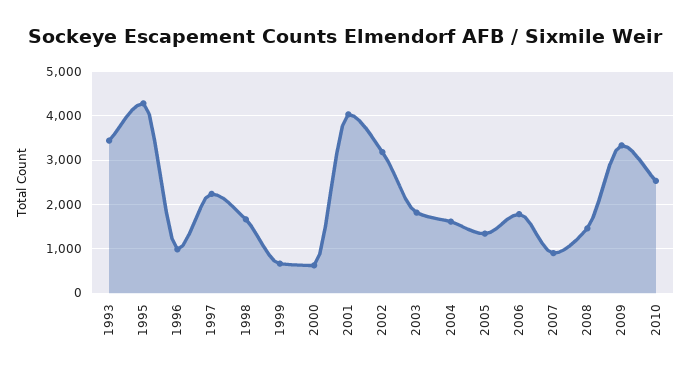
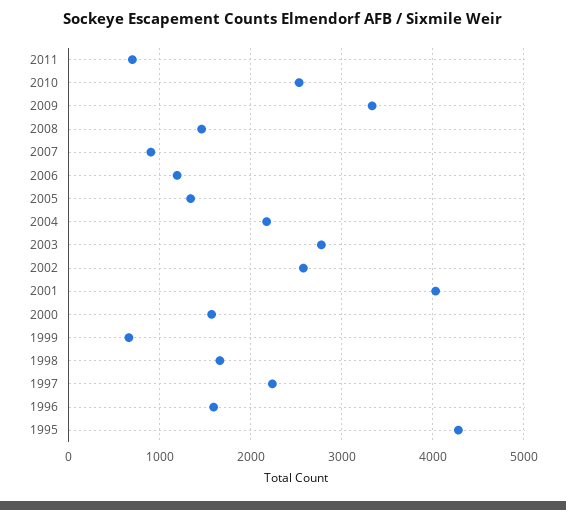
1993: 3400 -> none
1996: 1000 -> 1600
2000: 600 -> 1600
2002: 3200 -> 2600
2003: 1800 -> 2800
2004: 1600 -> 2200
2006: 1800 -> 1200
2011: none -> 700

